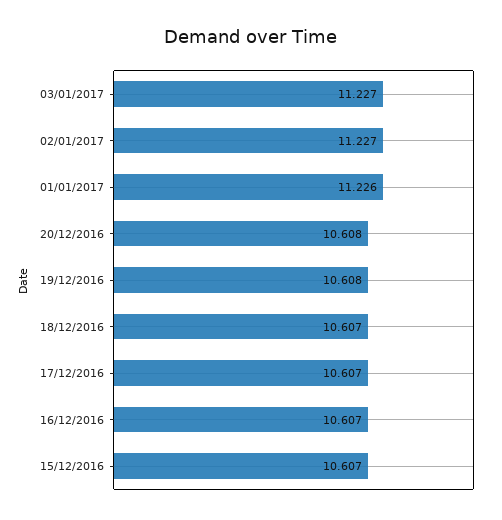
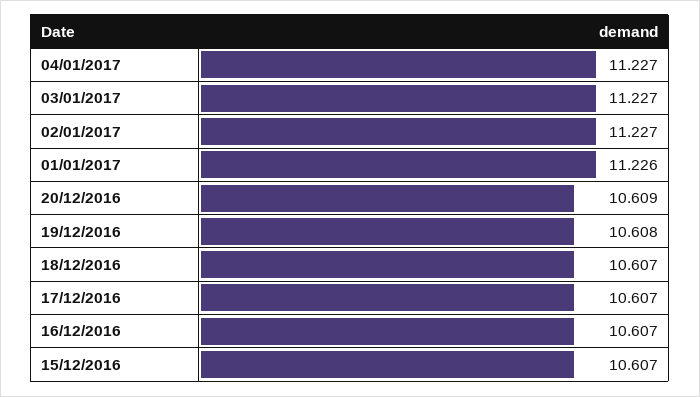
20/12/2016: 10.608 -> 10.609
04/01/2017: none -> 11.227

